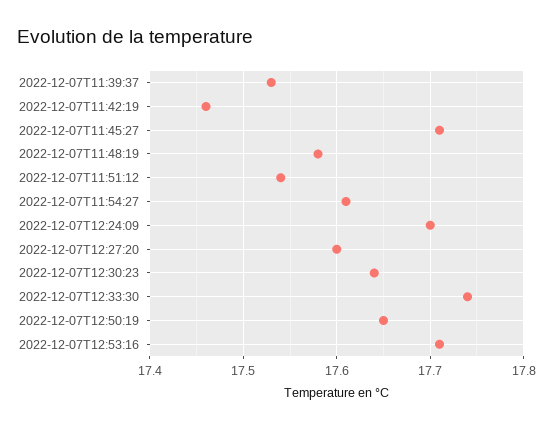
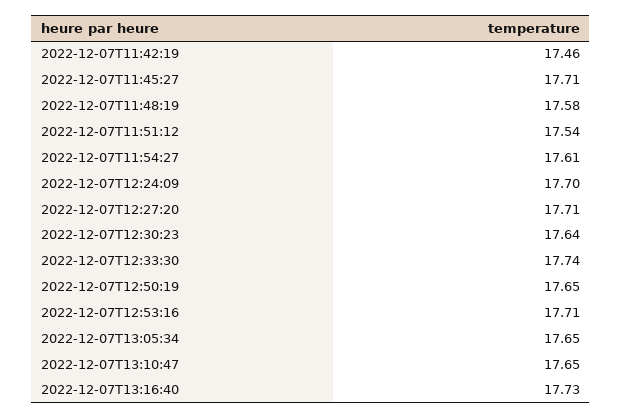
2022-12-07T11:39:37: 17.53 -> none
2022-12-07T12:27:20: 17.6 -> 17.71
2022-12-07T13:05:34: none -> 17.65
2022-12-07T13:10:47: none -> 17.65
2022-12-07T13:16:40: none -> 17.73

